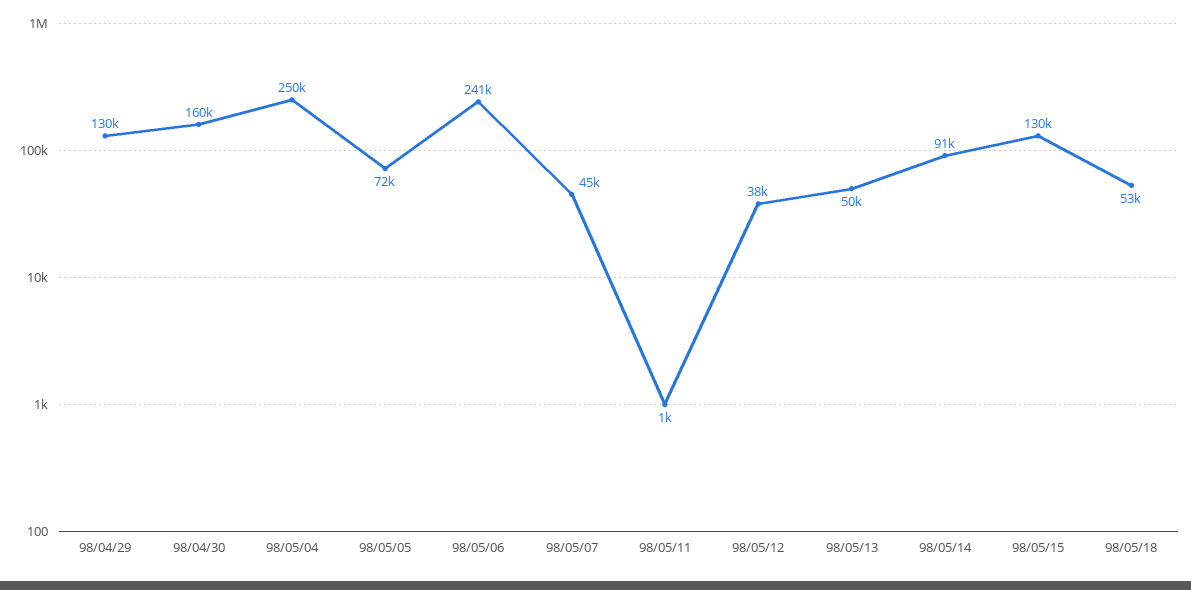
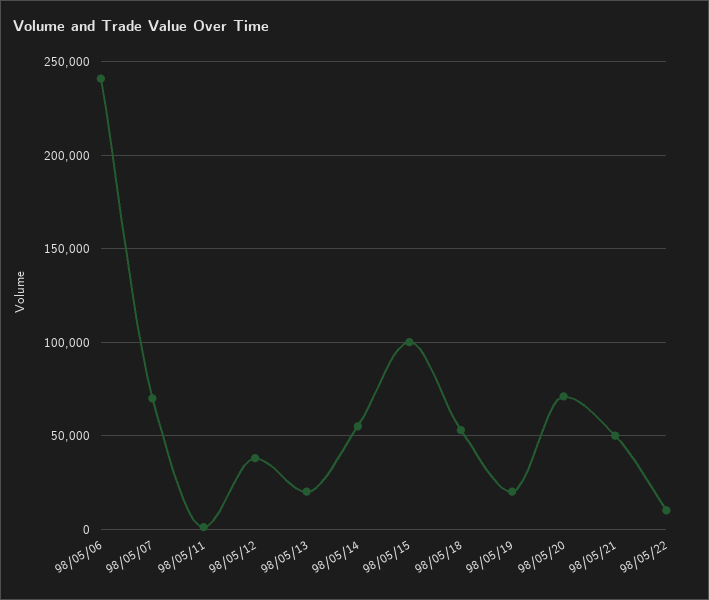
98/04/29: 130000 -> none
98/04/30: 160000 -> none
98/05/04: 250000 -> none
98/05/05: 72000 -> none
98/05/07: 45000 -> 70000
98/05/13: 50000 -> 20000
98/05/14: 91000 -> 55000
98/05/15: 130000 -> 100000
98/05/19: none -> 20000
98/05/20: none -> 70000
98/05/21: none -> 50000
98/05/22: none -> 10000

